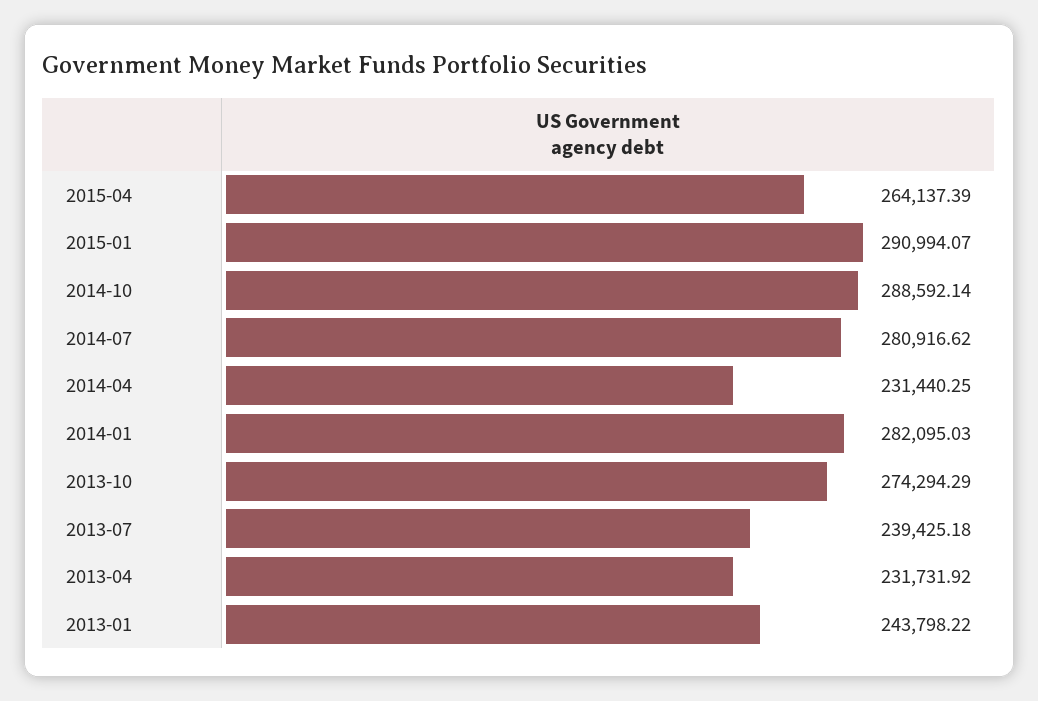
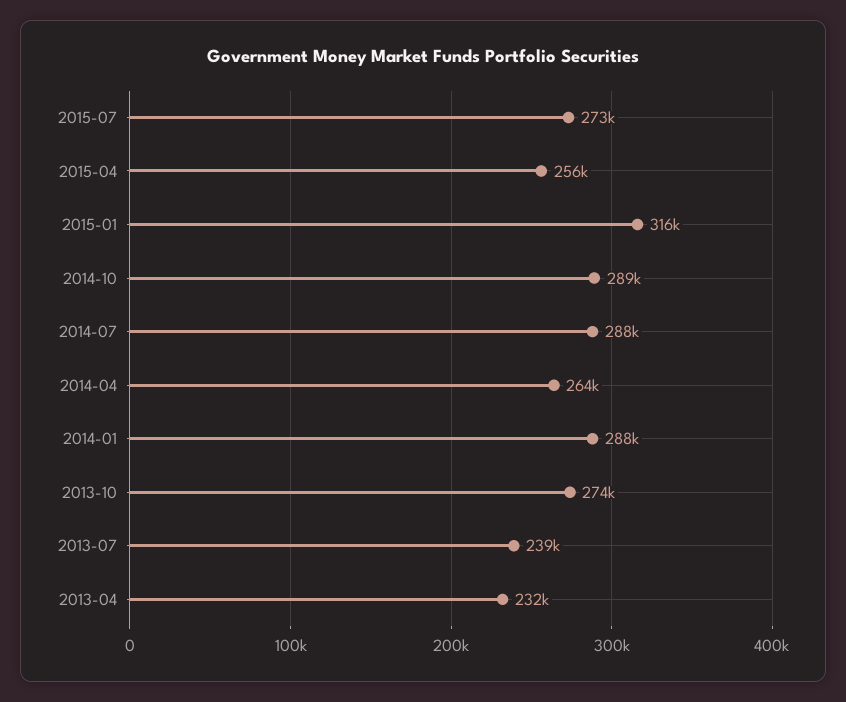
2015-04: 264137.39 -> 256000
2015-01: 290994.07 -> 316000
2014-07: 280916.62 -> 288000
2014-04: 231440.25 -> 264000
2014-01: 282095.03 -> 288000
2013-01: 243798.22 -> none
2015-07: none -> 273000

